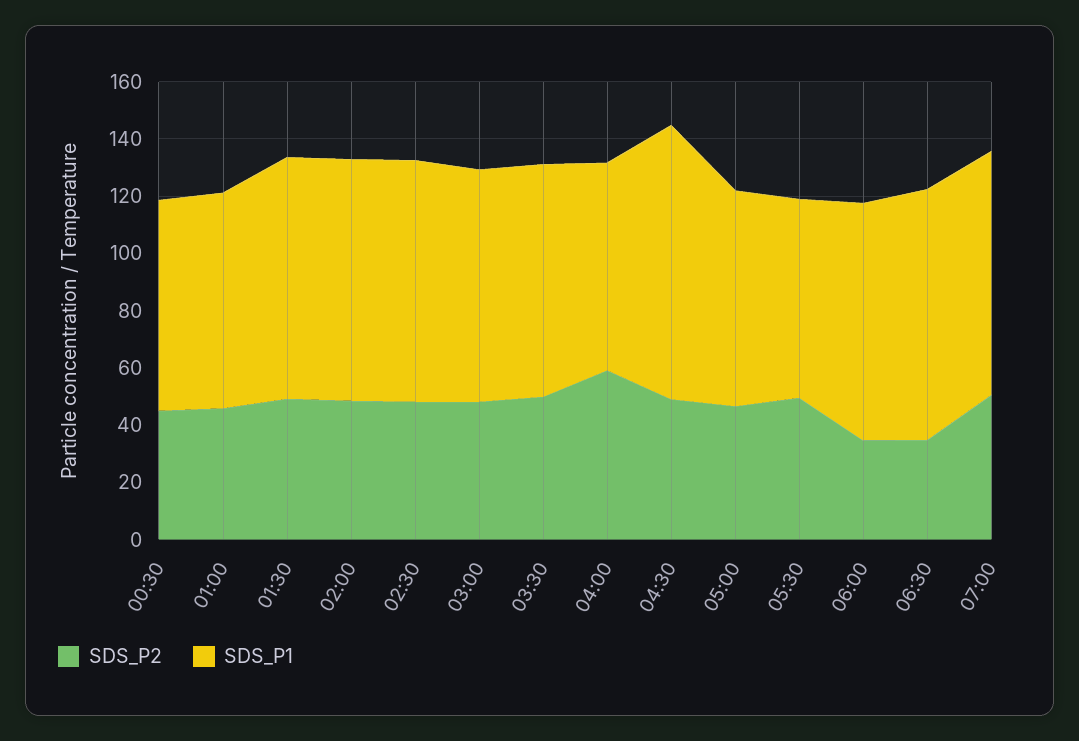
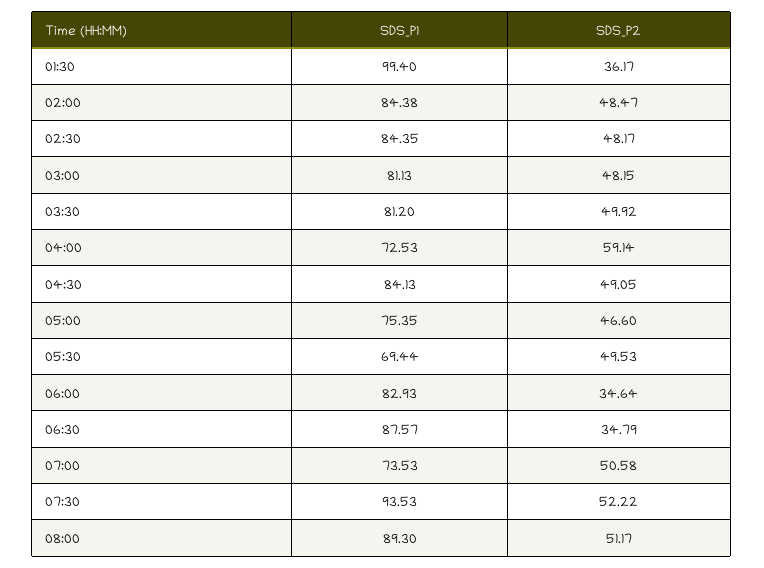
SDS_P2, 00:30: 45 -> none
SDS_P1, 00:30: 75 -> none
SDS_P2, 01:00: 45 -> none
SDS_P1, 01:00: 75 -> none
SDS_P2, 01:30: 50 -> 36.17
SDS_P1, 01:30: 85 -> 99.4
SDS_P1, 04:30: 95 -> 84.13
SDS_P1, 07:00: 85 -> 73.53
SDS_P1, 07:30: none -> 93.53
SDS_P2, 07:30: none -> 52.22
SDS_P1, 08:00: none -> 89.3
SDS_P2, 08:00: none -> 51.17

